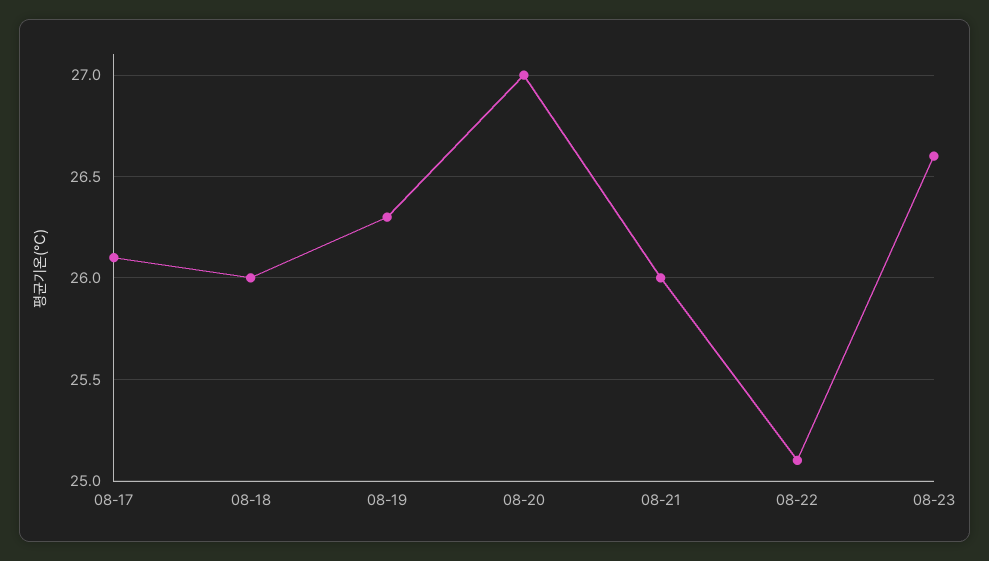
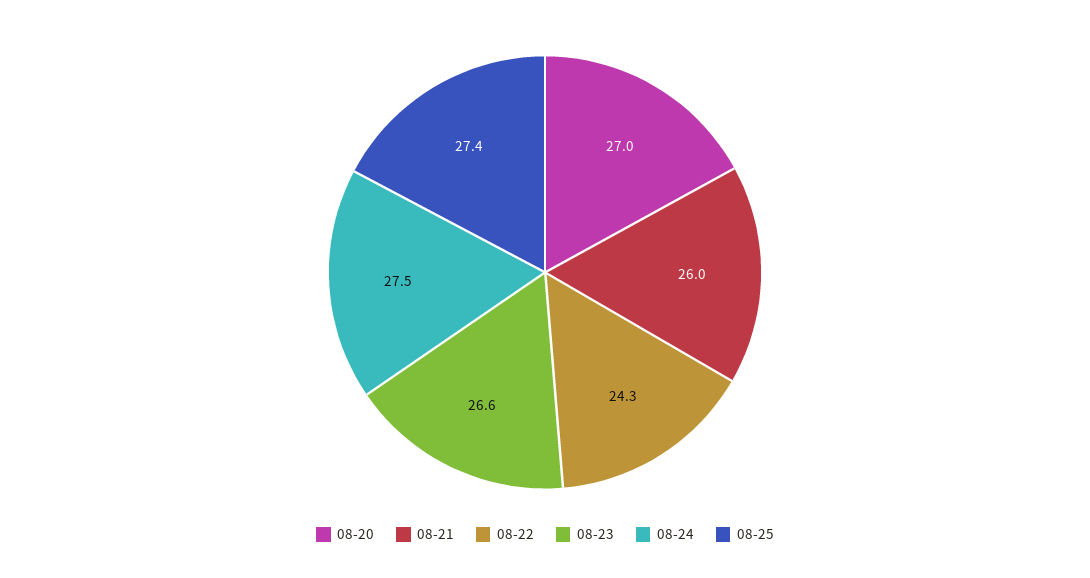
08-17: 26.1 -> none
08-18: 26 -> none
08-19: 26.3 -> none
08-22: 25.1 -> 24.3
08-24: none -> 27.5
08-25: none -> 27.4

